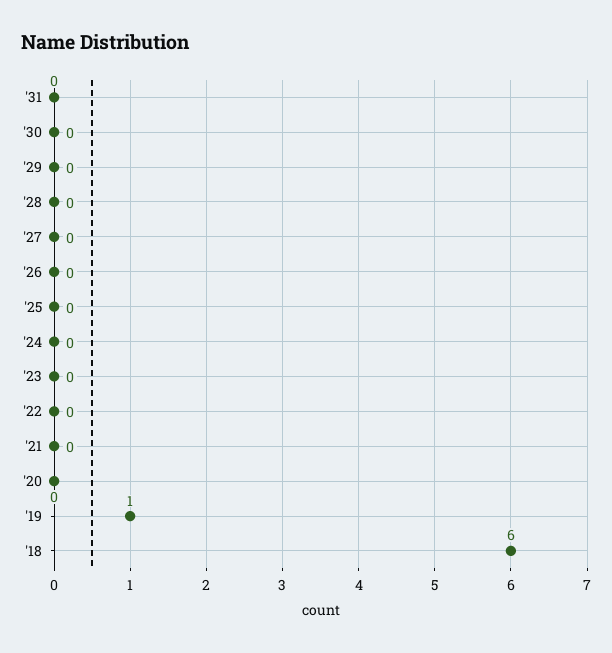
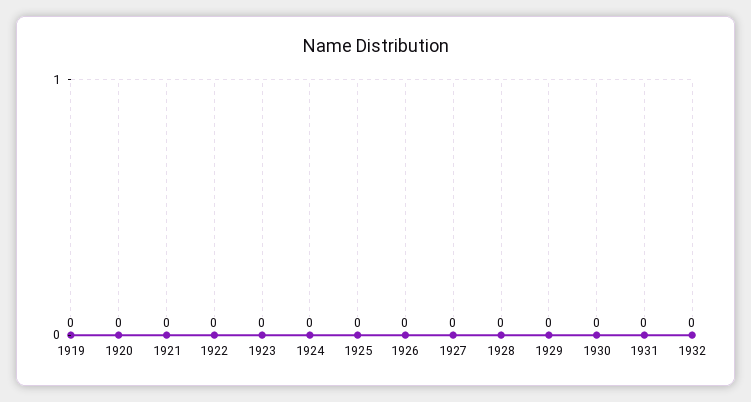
'19: 1 -> 0
'18: 6 -> none
1932: none -> 0

